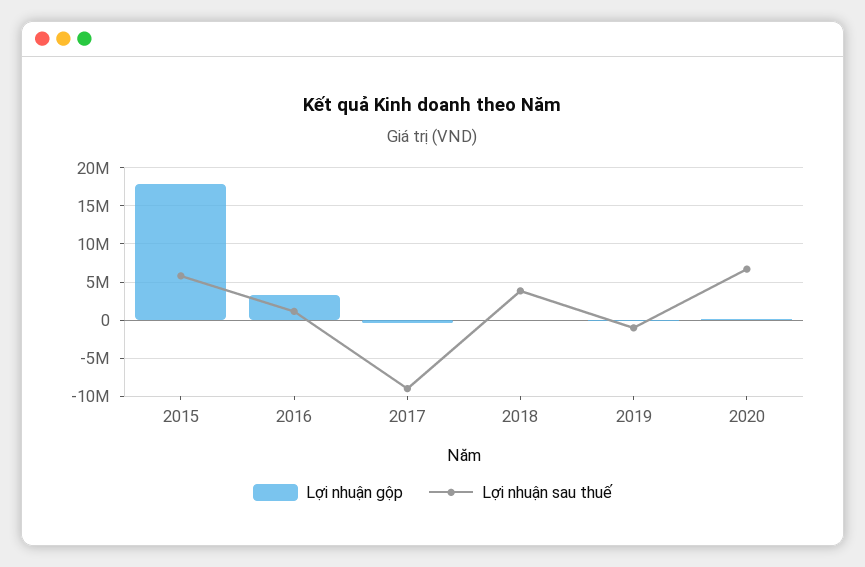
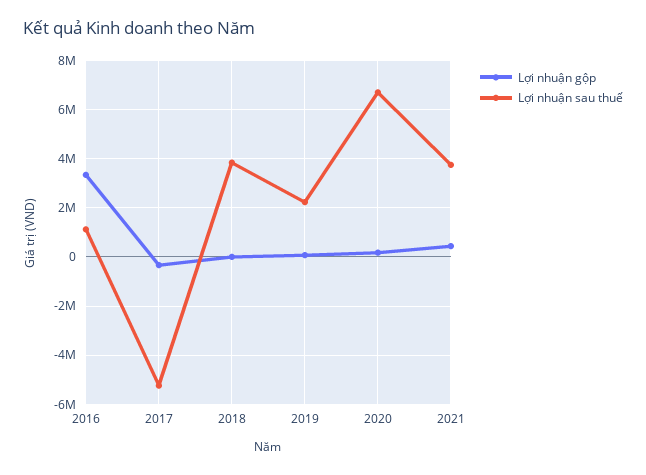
Lợi nhuận gộp, 2015: 18000000 -> none
Lợi nhuận sau thuế, 2015: 6000000 -> none
Lợi nhuận sau thuế, 2017: -9000000 -> -5250000
Lợi nhuận sau thuế, 2019: -1000000 -> 2250000
Lợi nhuận gộp, 2021: none -> 500000
Lợi nhuận sau thuế, 2021: none -> 3750000

